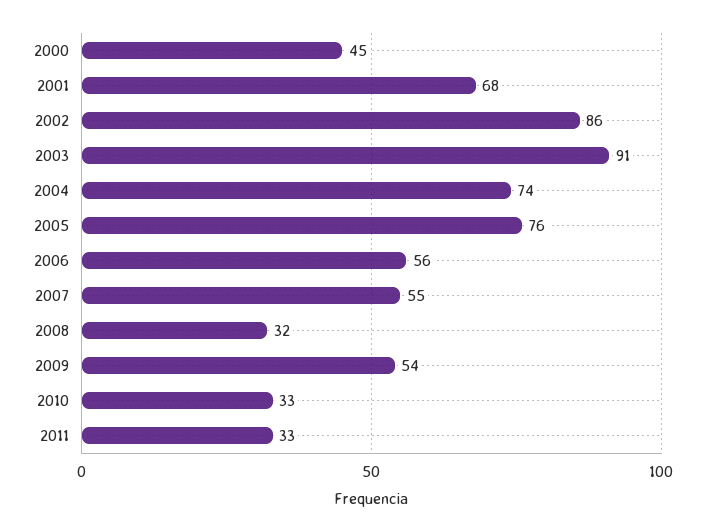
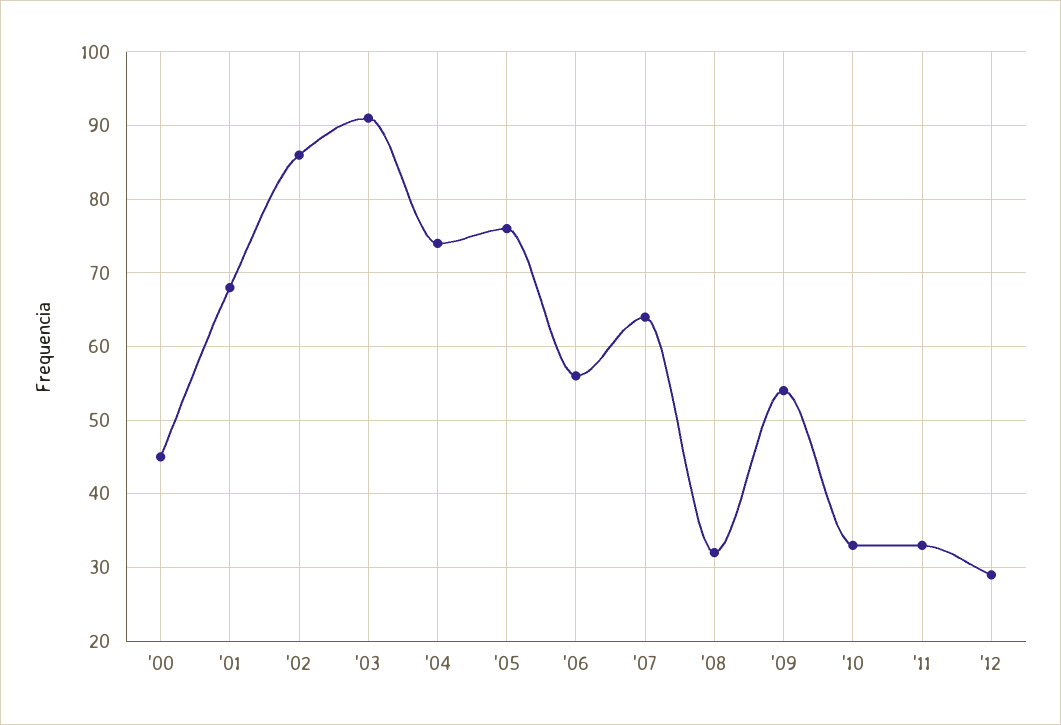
2007: 55 -> 64
'12: none -> 29

